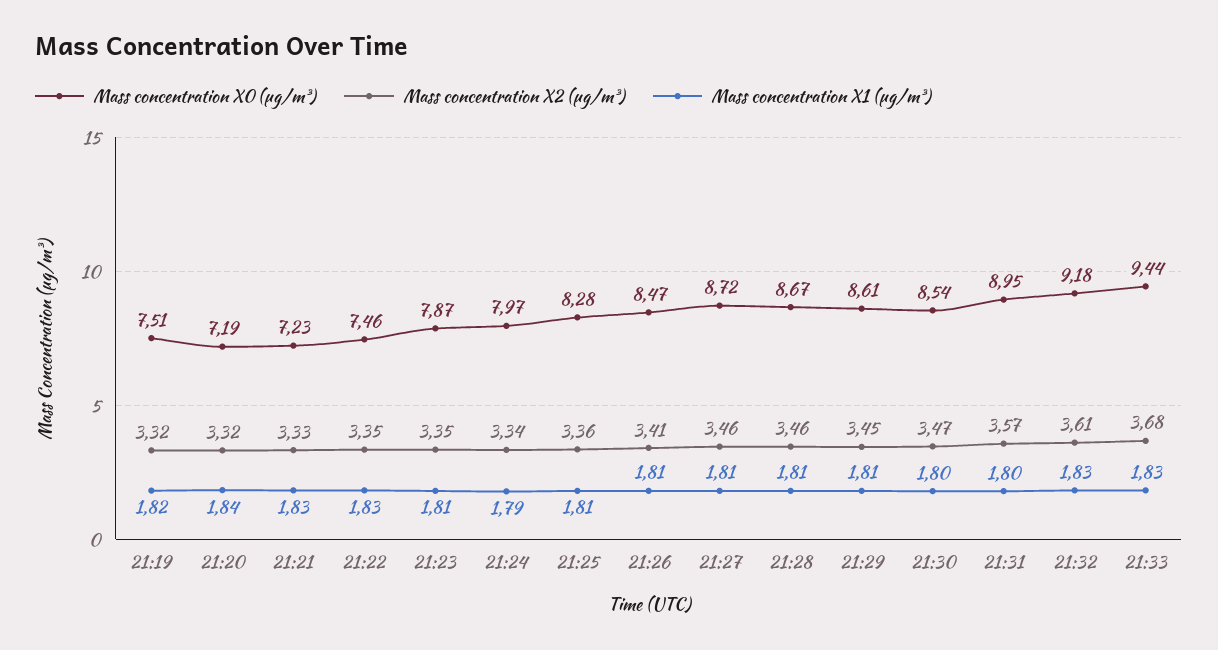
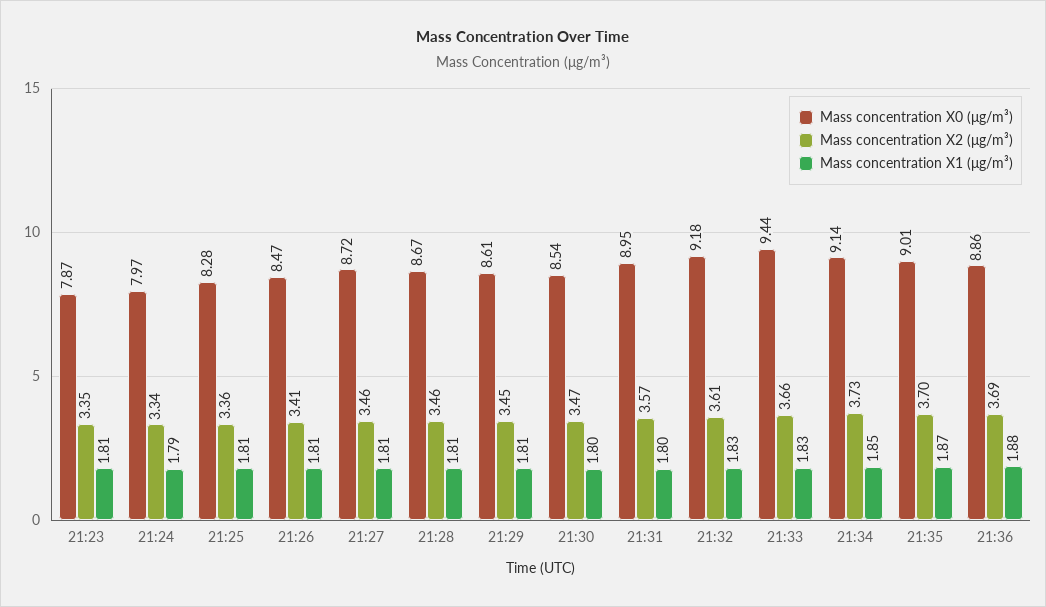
Mass concentration X0 (μg/m³), 21:19: 7.51 -> none
Mass concentration X2 (μg/m³), 21:19: 3.32 -> none
Mass concentration X1 (μg/m³), 21:19: 1.82 -> none
Mass concentration X0 (μg/m³), 21:20: 7.19 -> none
Mass concentration X2 (μg/m³), 21:20: 3.32 -> none
Mass concentration X1 (μg/m³), 21:20: 1.84 -> none
Mass concentration X0 (μg/m³), 21:21: 7.23 -> none
Mass concentration X2 (μg/m³), 21:21: 3.33 -> none
Mass concentration X1 (μg/m³), 21:21: 1.83 -> none
Mass concentration X0 (μg/m³), 21:22: 7.46 -> none
Mass concentration X2 (μg/m³), 21:22: 3.35 -> none
Mass concentration X1 (μg/m³), 21:22: 1.83 -> none
Mass concentration X2 (μg/m³), 21:33: 3.68 -> 3.66
Mass concentration X0 (μg/m³), 21:34: none -> 9.14
Mass concentration X2 (μg/m³), 21:34: none -> 3.73
Mass concentration X1 (μg/m³), 21:34: none -> 1.85
Mass concentration X0 (μg/m³), 21:35: none -> 9.01
Mass concentration X2 (μg/m³), 21:35: none -> 3.7
Mass concentration X1 (μg/m³), 21:35: none -> 1.87
Mass concentration X0 (μg/m³), 21:36: none -> 8.86
Mass concentration X2 (μg/m³), 21:36: none -> 3.69
Mass concentration X1 (μg/m³), 21:36: none -> 1.88

